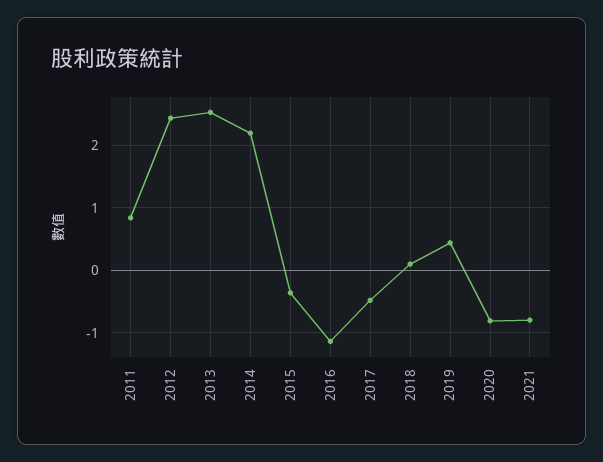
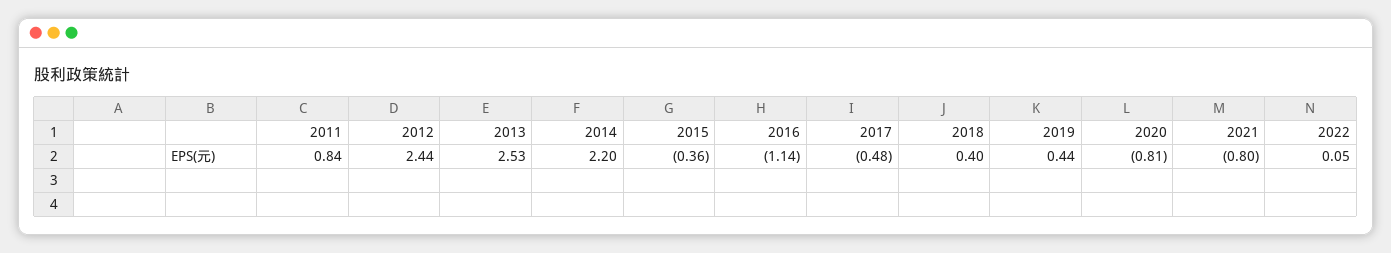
2018: 0.1 -> 0.4
2022: none -> 0.05

